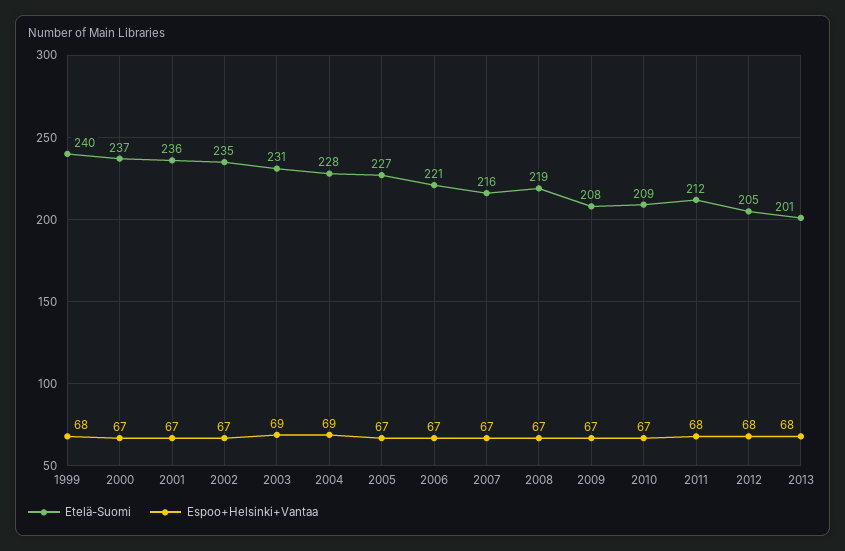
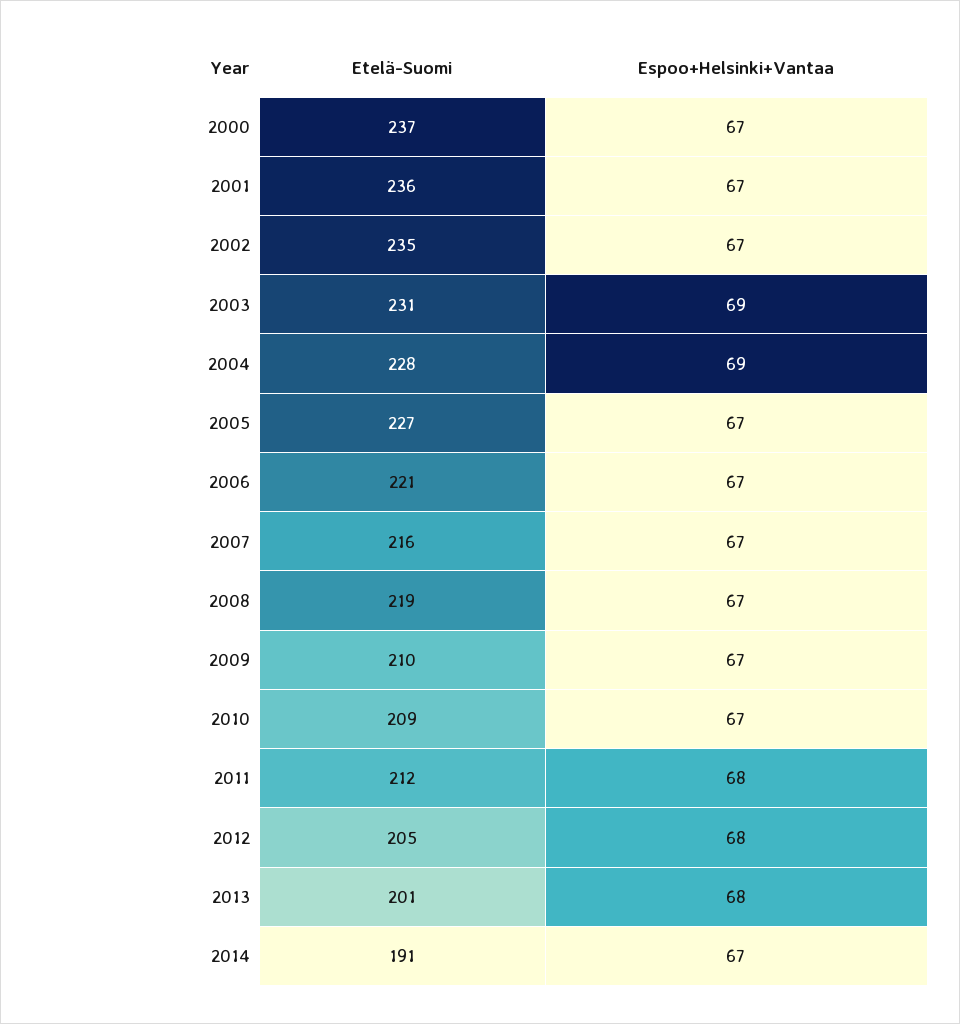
Etelä-Suomi, 1999: 240 -> none
Espoo+Helsinki+Vantaa, 1999: 68 -> none
Etelä-Suomi, 2009: 208 -> 210
Etelä-Suomi, 2014: none -> 191
Espoo+Helsinki+Vantaa, 2014: none -> 67

